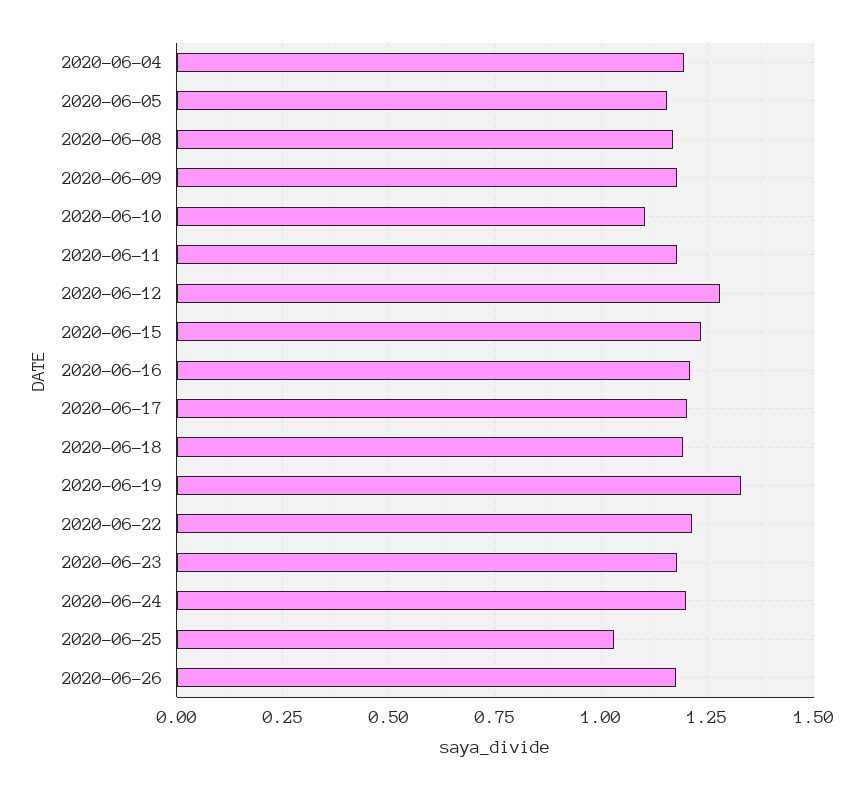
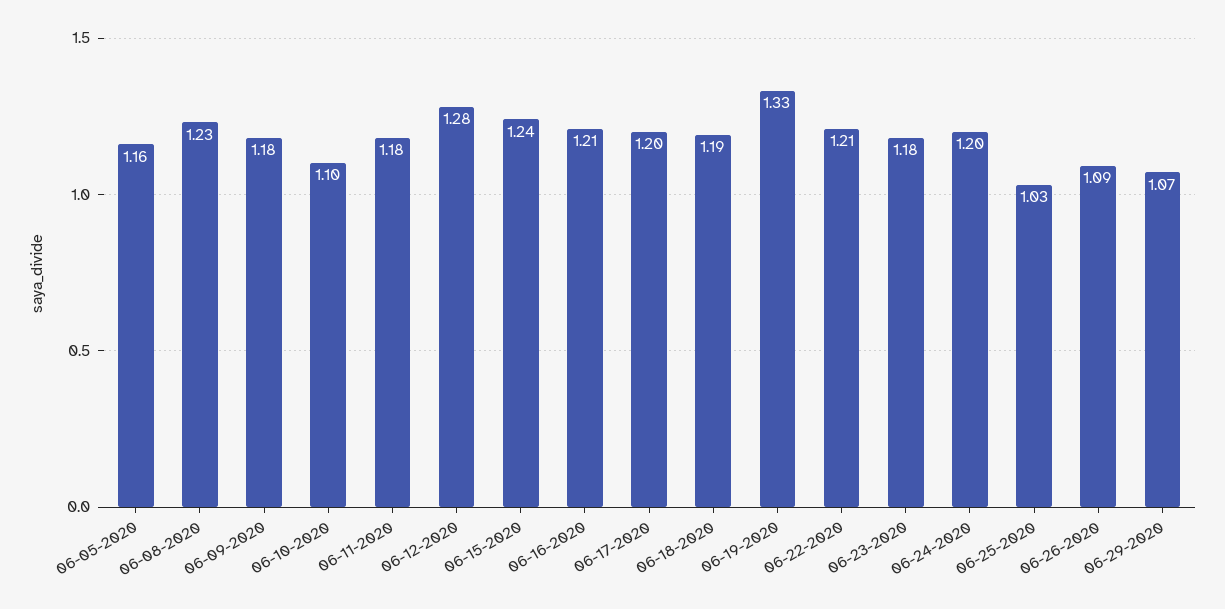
2020-06-04: 1.2 -> none
2020-06-08: 1.175 -> 1.23
2020-06-26: 1.175 -> 1.09
06-29-2020: none -> 1.07

